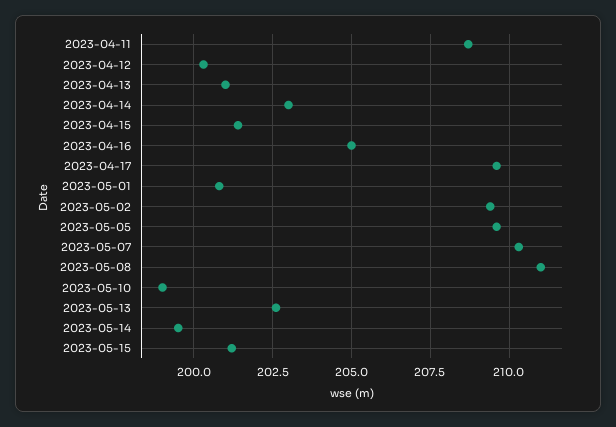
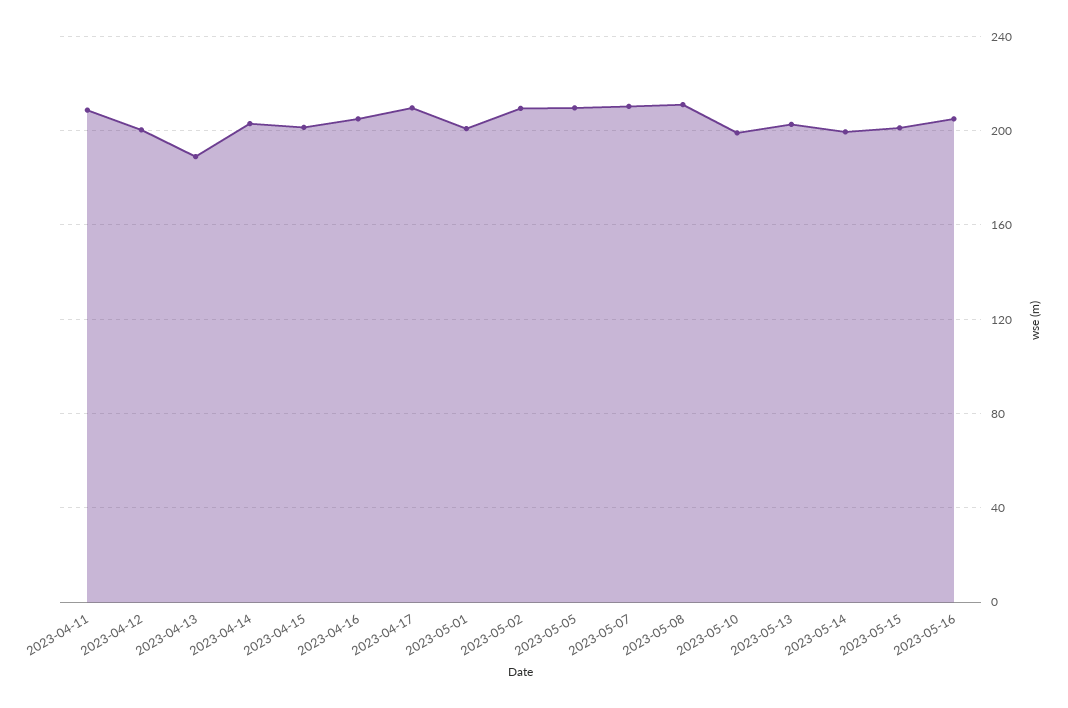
2023-04-13: 201 -> 190
2023-05-16: none -> 205

